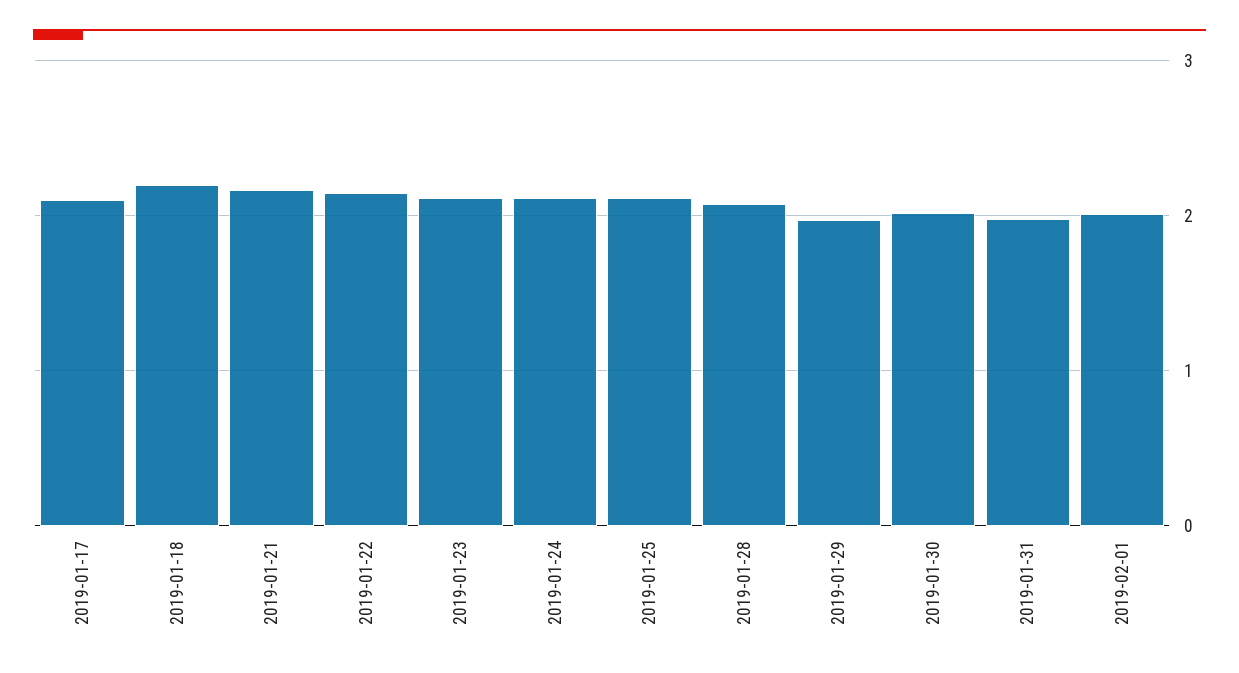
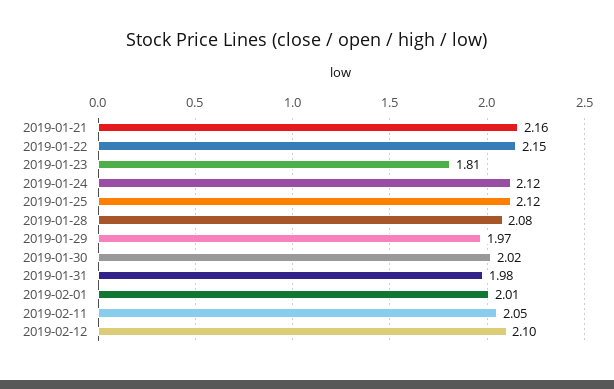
2019-01-17: 2.1 -> none
2019-01-18: 2.2 -> none
2019-01-23: 2.1 -> 1.81
2019-02-11: none -> 2.05
2019-02-12: none -> 2.1

